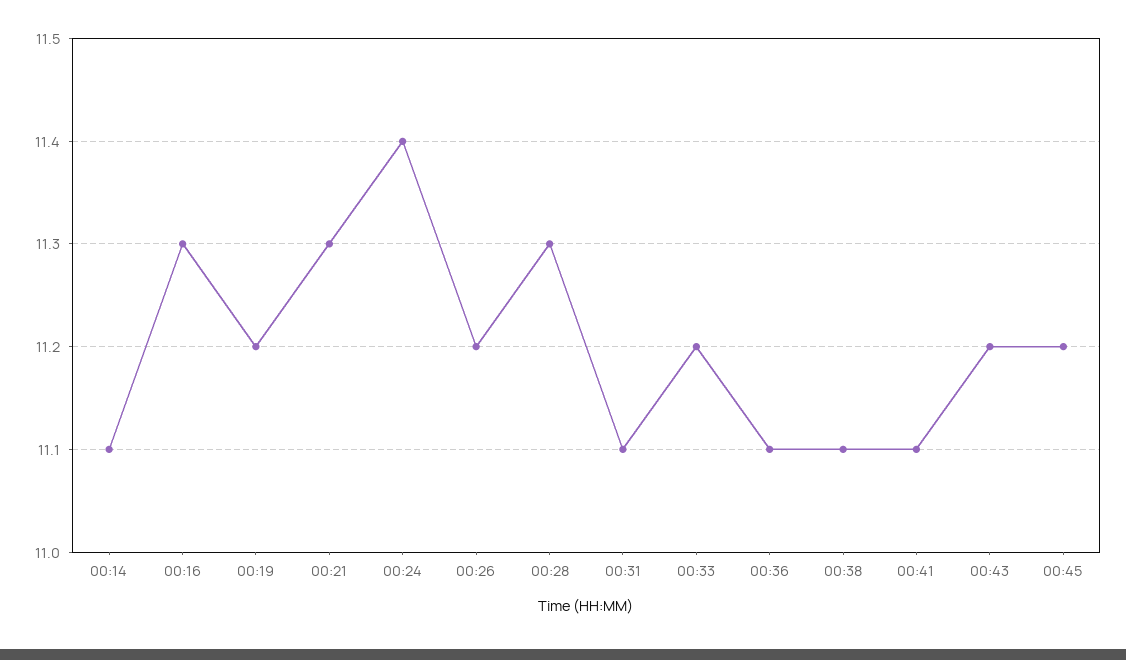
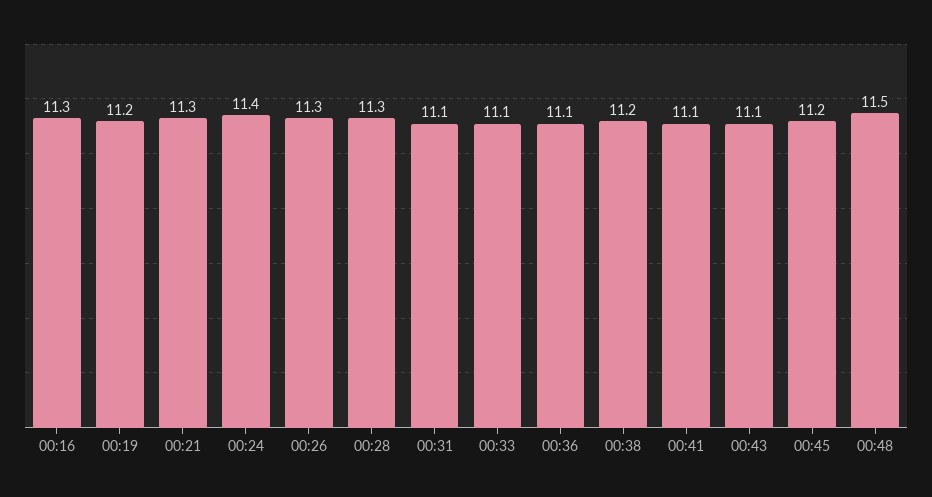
00:14: 11.1 -> none
00:26: 11.2 -> 11.3
00:33: 11.2 -> 11.1
00:38: 11.1 -> 11.2
00:43: 11.2 -> 11.1
00:48: none -> 11.5

